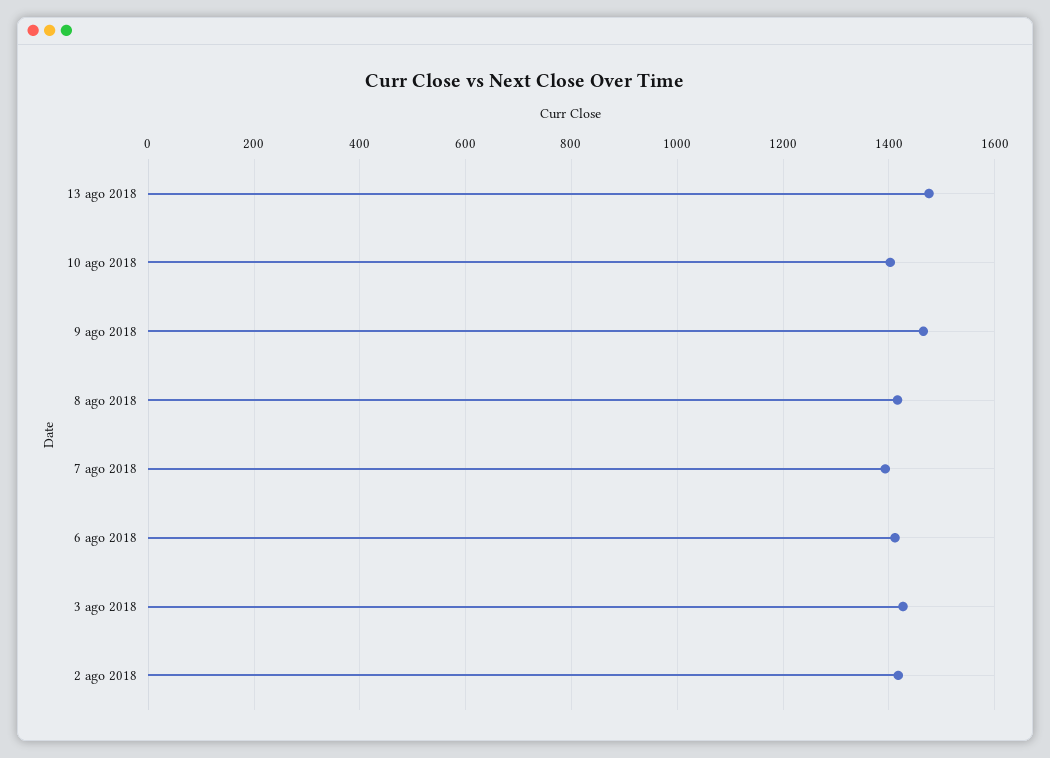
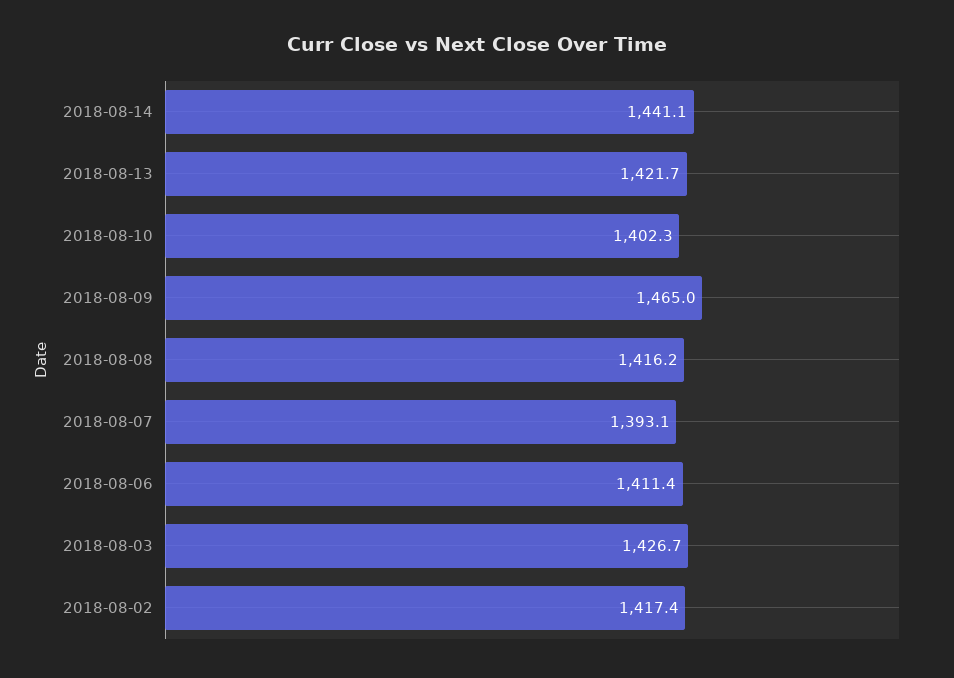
13 ago 2018: 1480 -> 1421.7
2018-08-14: none -> 1441.1

